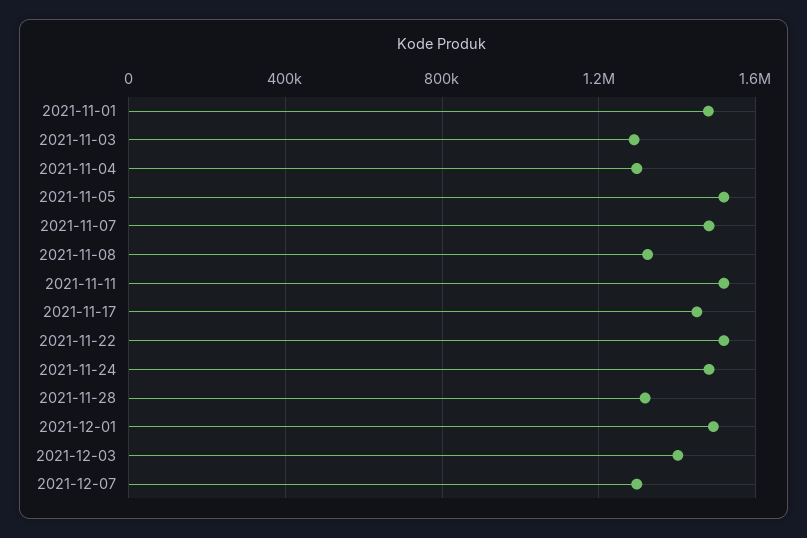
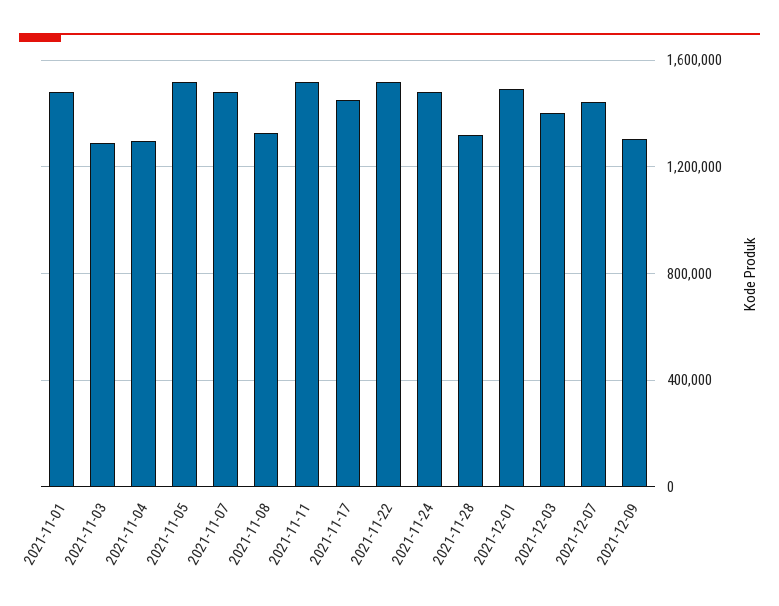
2021-12-07: 1300000 -> 1450000
2021-12-09: none -> 1300000

